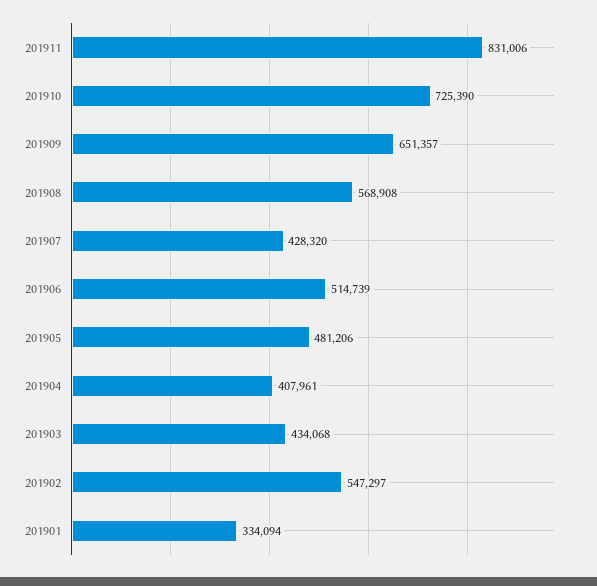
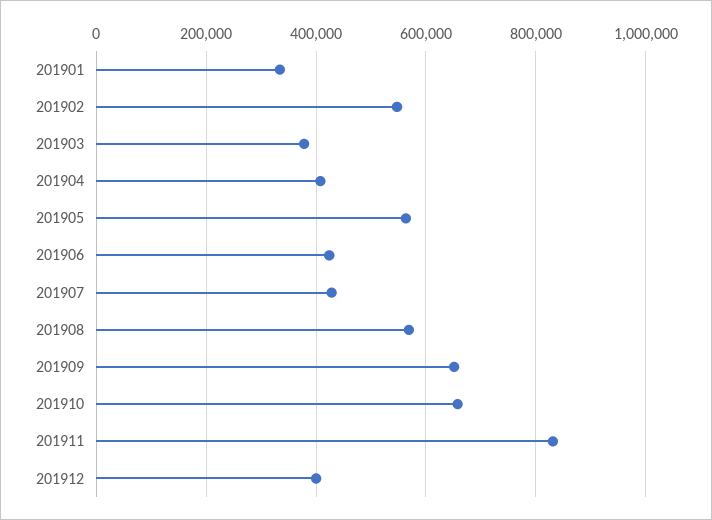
201910: 725390 -> 660000
201906: 514739 -> 420000
201905: 481206 -> 560000
201903: 434068 -> 380000
201912: none -> 400000

